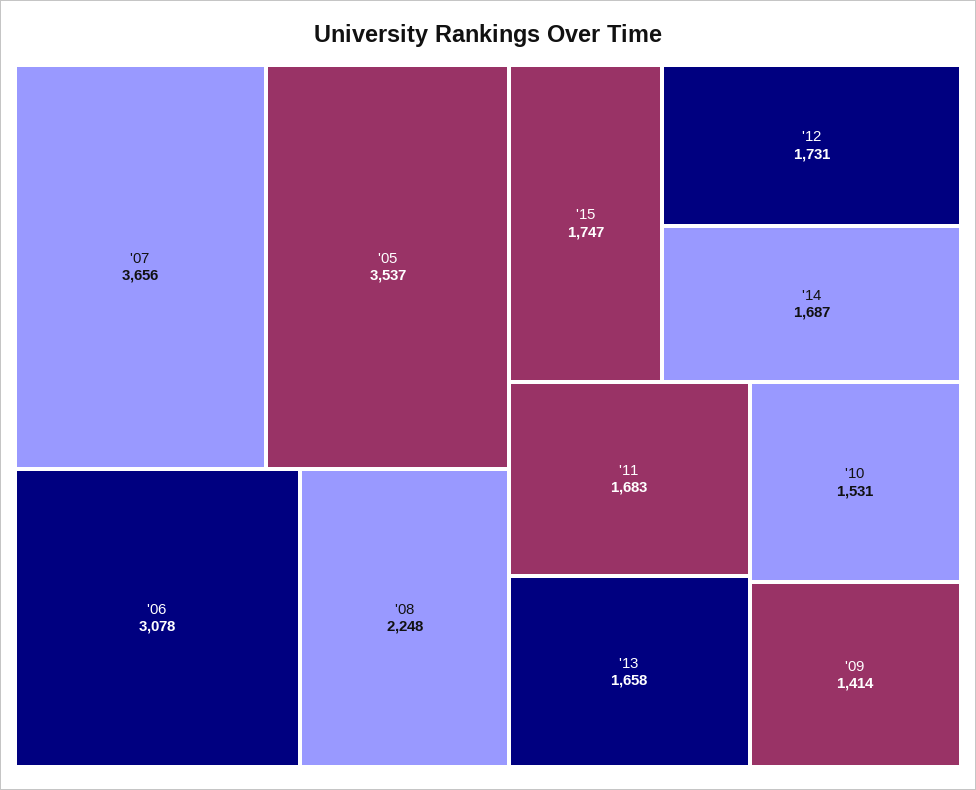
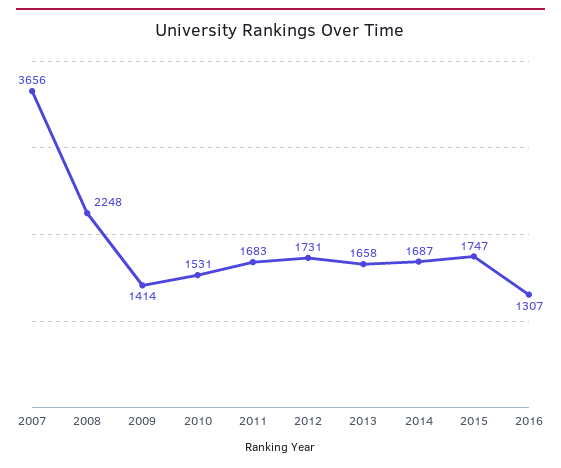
'05: 3537 -> none
'06: 3078 -> none
2016: none -> 1307

